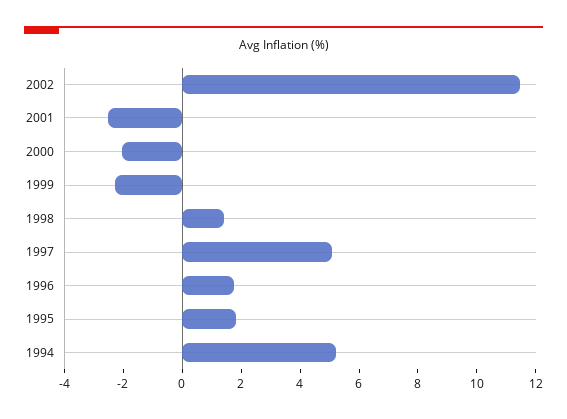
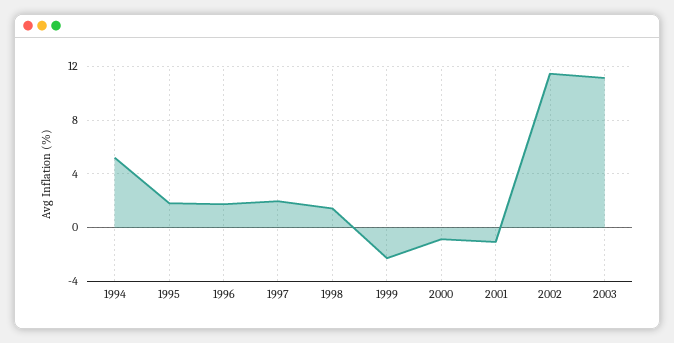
2001: -2.5 -> -1
2000: -2 -> -1
1997: 5 -> 2
2003: none -> 11

